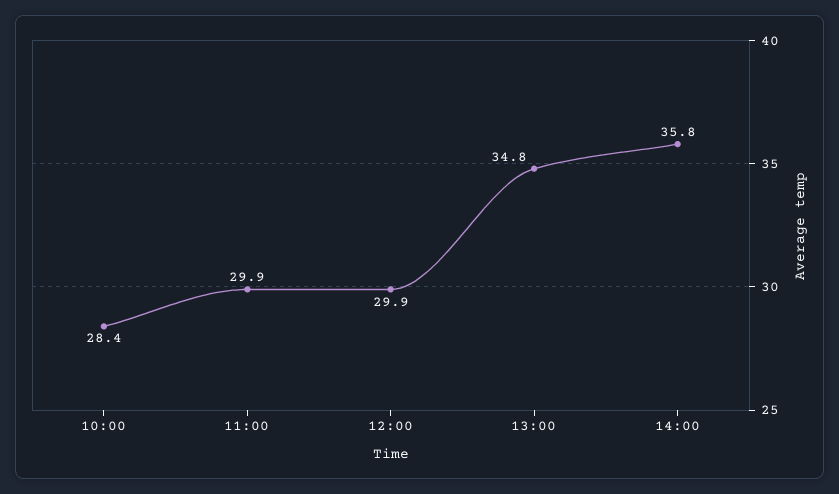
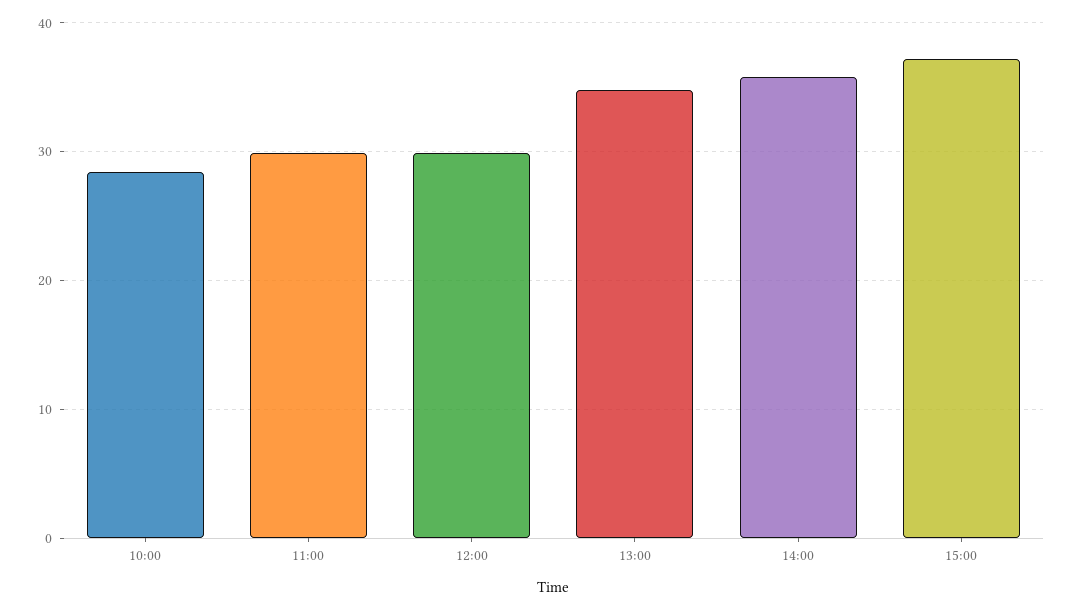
15:00: none -> 37

